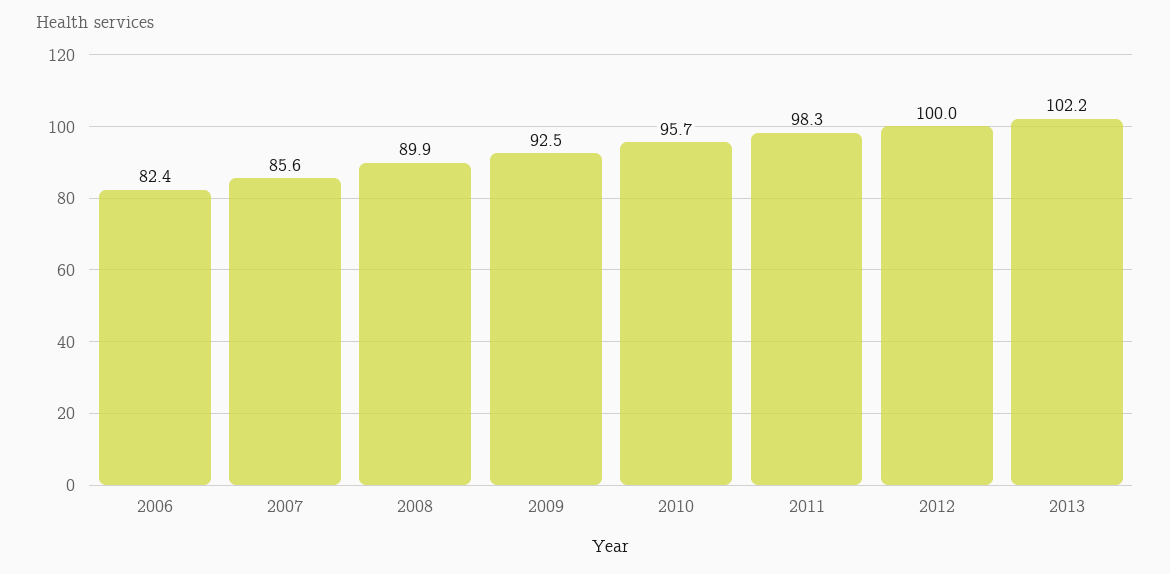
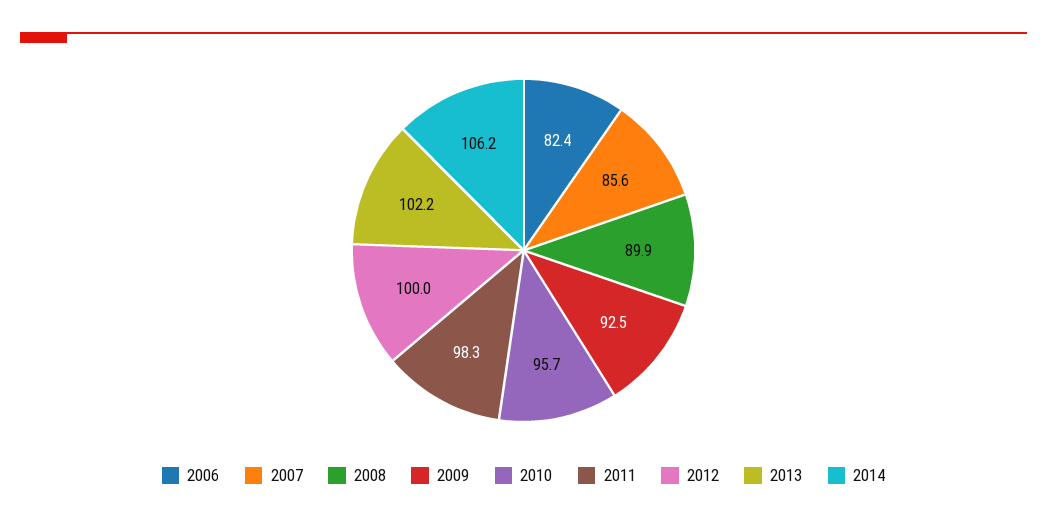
2014: none -> 106.2

